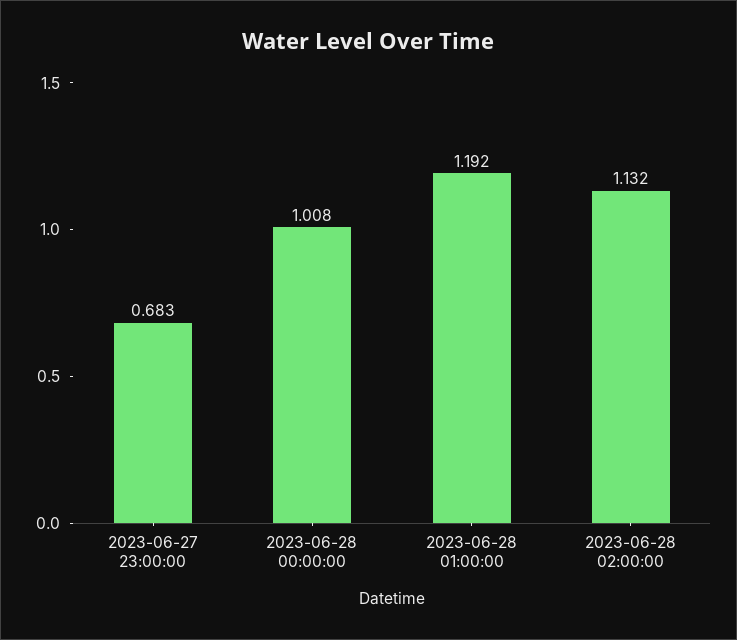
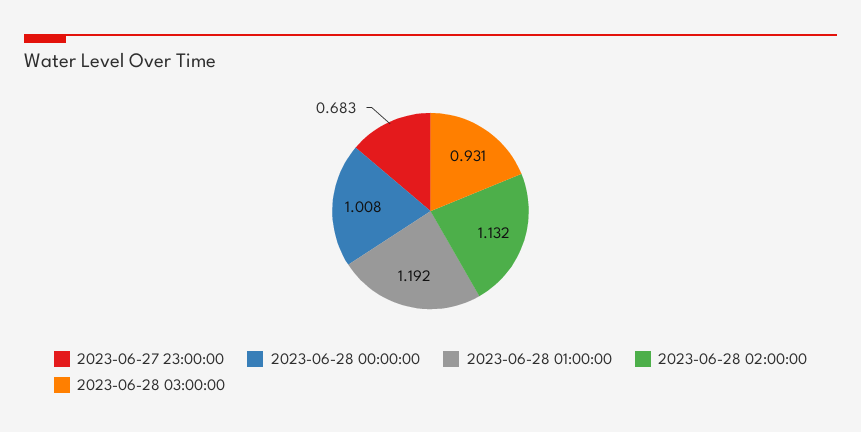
2023-06-28 03:00:00: none -> 0.931

